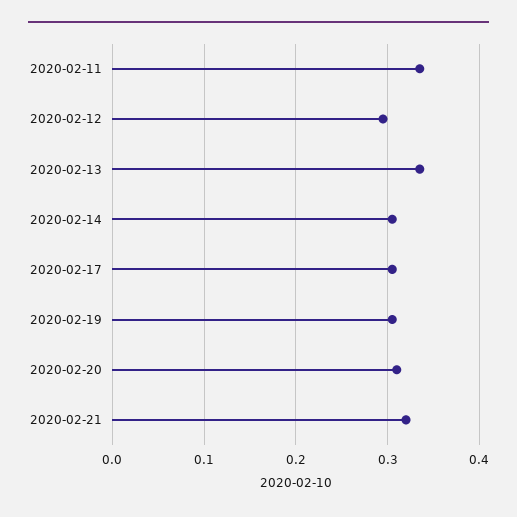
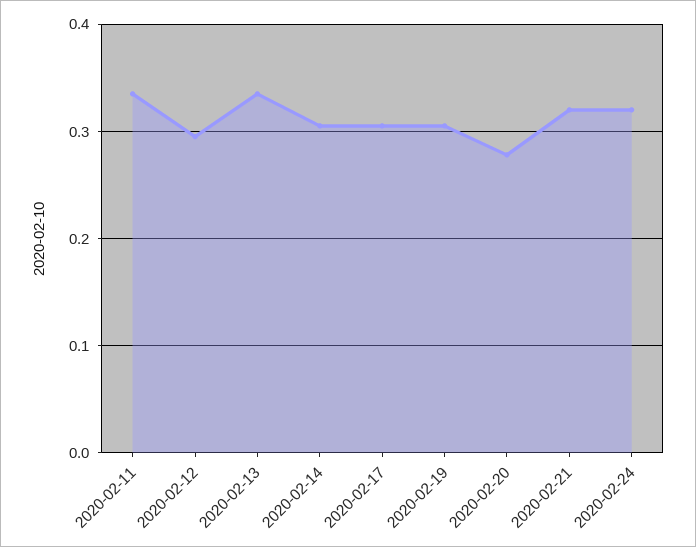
2020-02-20: 0.31 -> 0.28
2020-02-24: none -> 0.32

